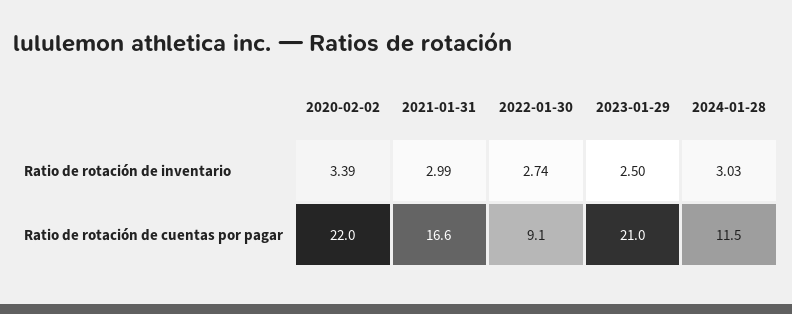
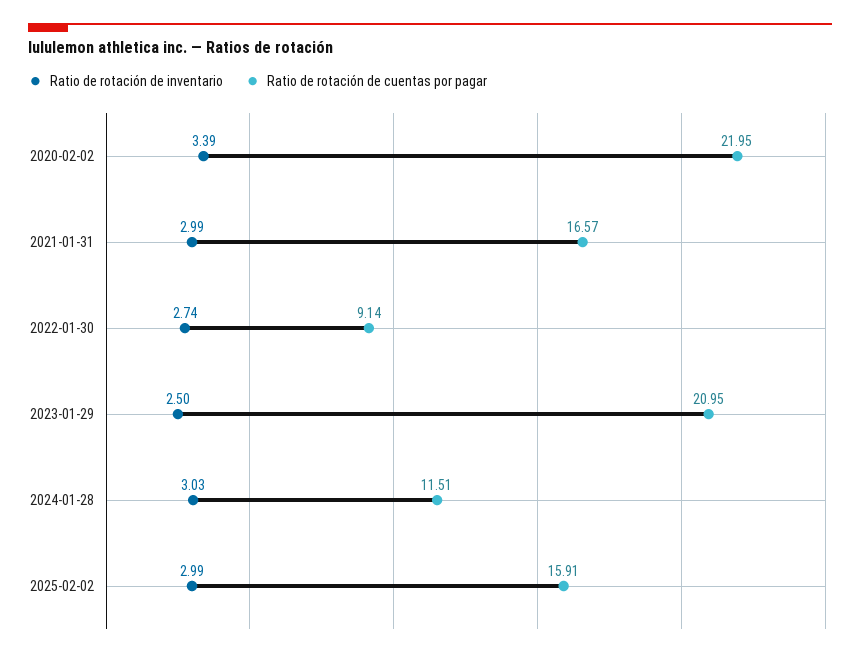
Ratio de rotación de inventario, 2025-02-02: none -> 2.99
Ratio de rotación de cuentas por pagar, 2025-02-02: none -> 15.91

